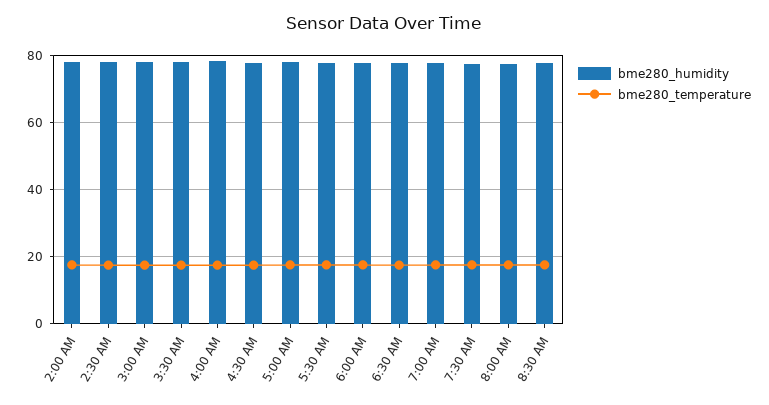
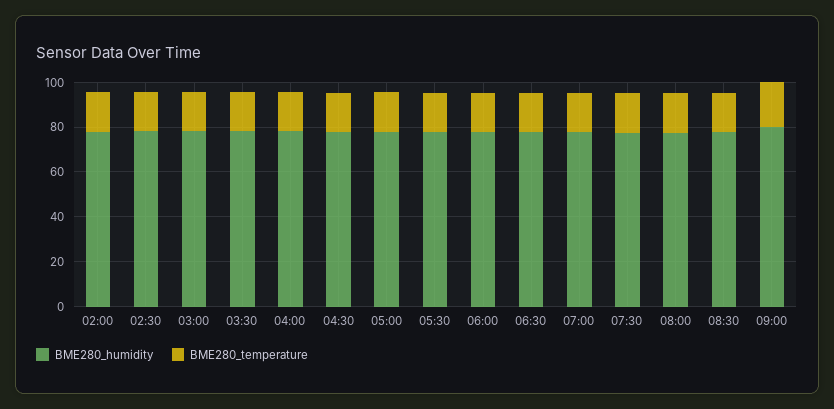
bme280_humidity, 09:00: none -> 80
bme280_temperature, 09:00: none -> 20

